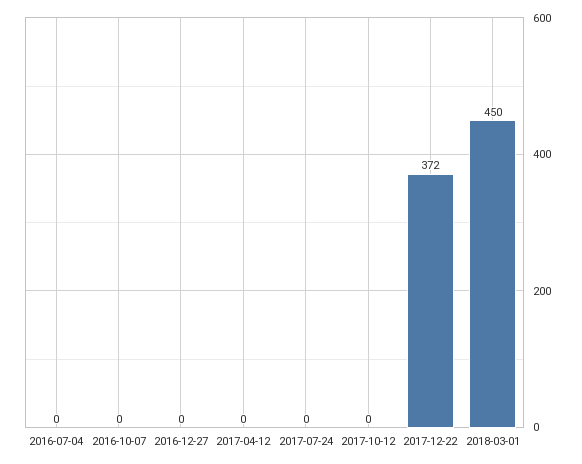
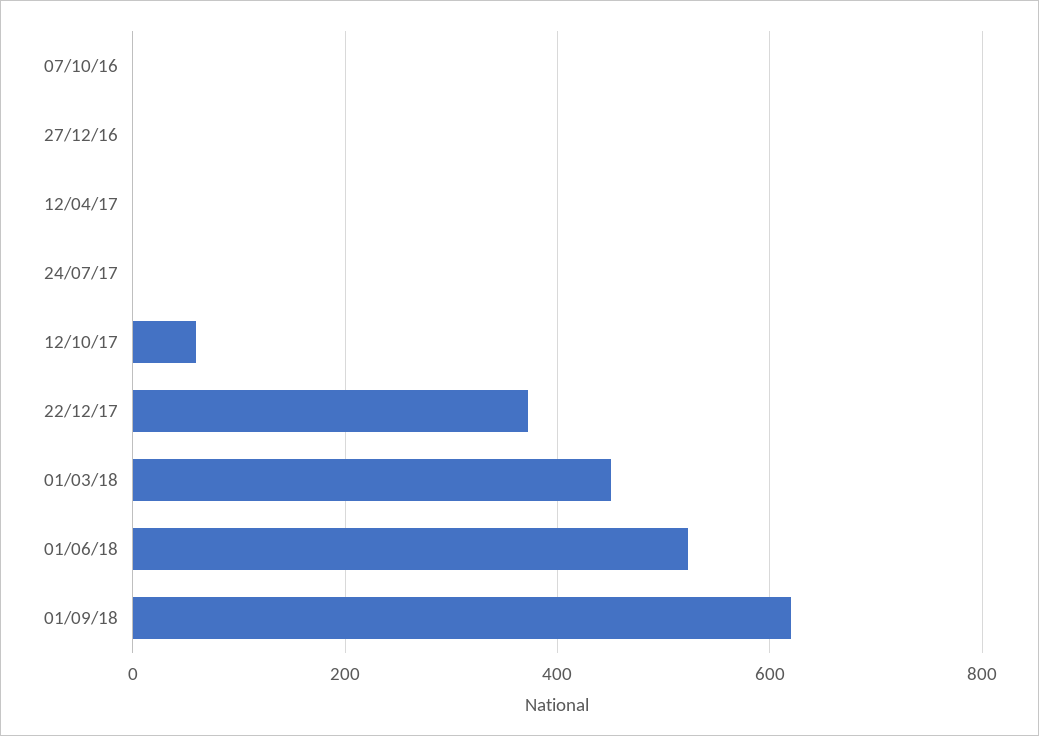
2016-07-04: 0 -> none
2017-10-12: 0 -> 60
01/06/18: none -> 520
01/09/18: none -> 620

